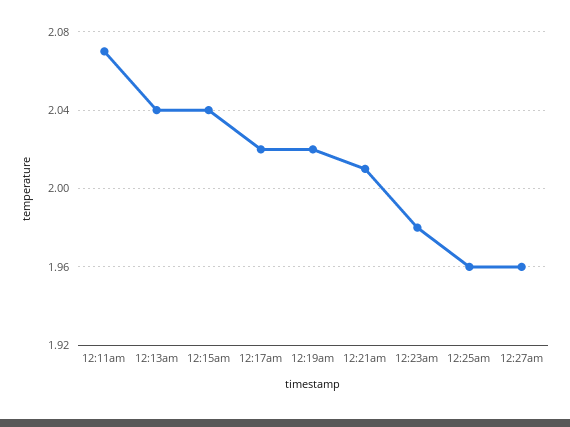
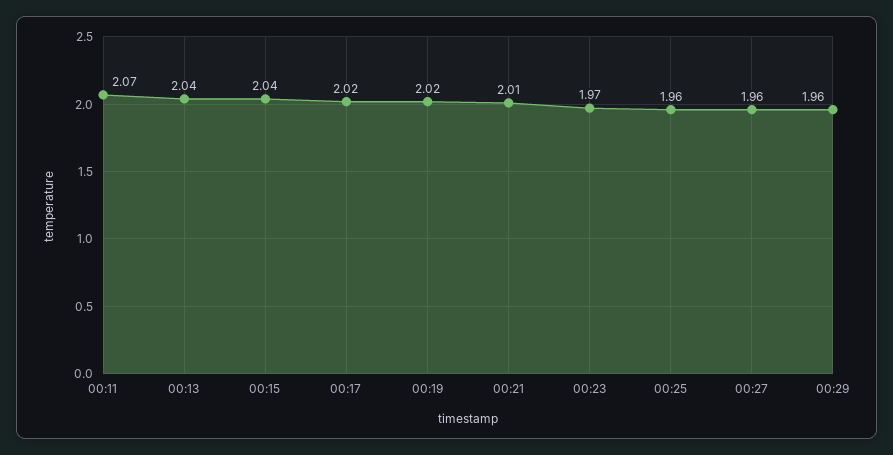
12:23am: 1.98 -> 1.97
00:29: none -> 1.96

